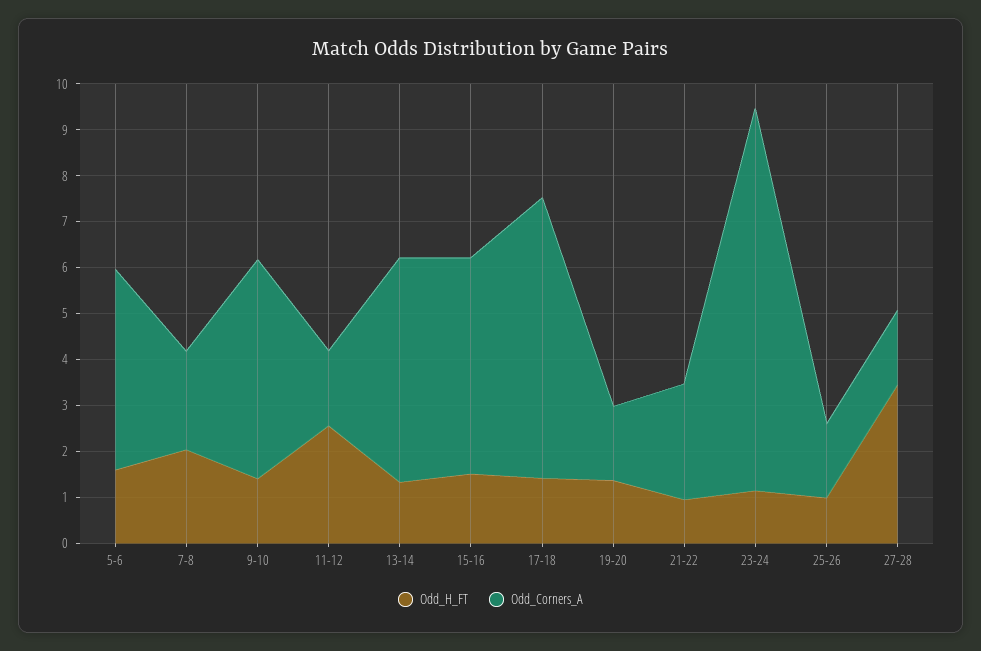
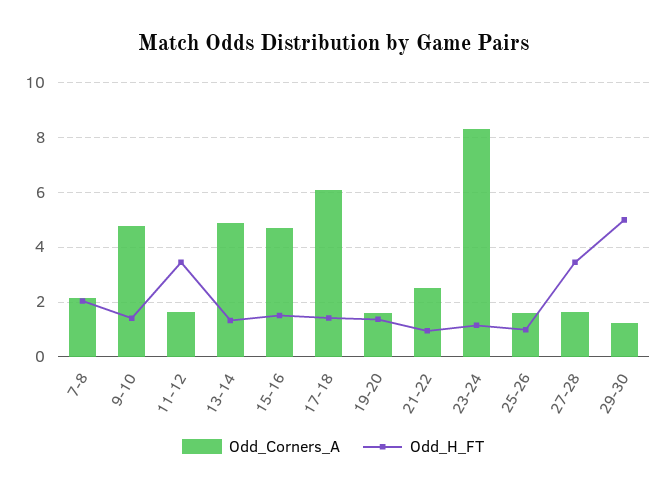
Odd_H_FT, 5-6: 1.6 -> none
Odd_Corners_A, 5-6: 4.4 -> none
Odd_H_FT, 11-12: 2.6 -> 3.5
Odd_Corners_A, 29-30: none -> 1.25
Odd_H_FT, 29-30: none -> 5

